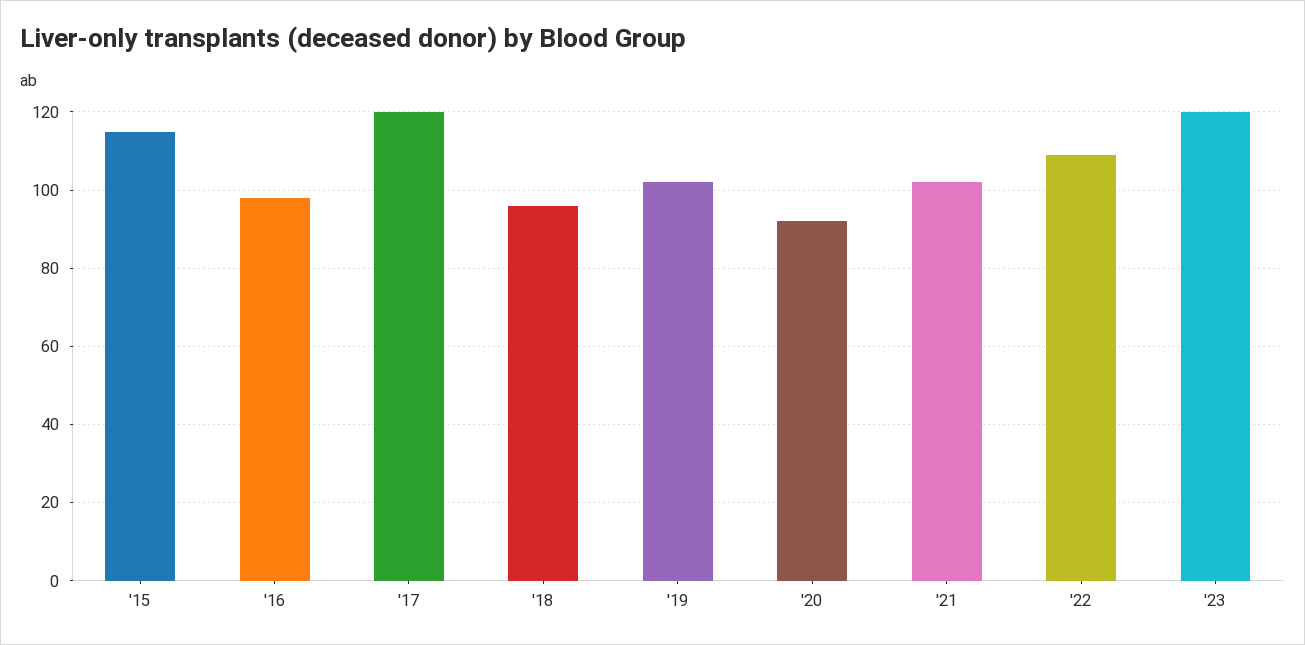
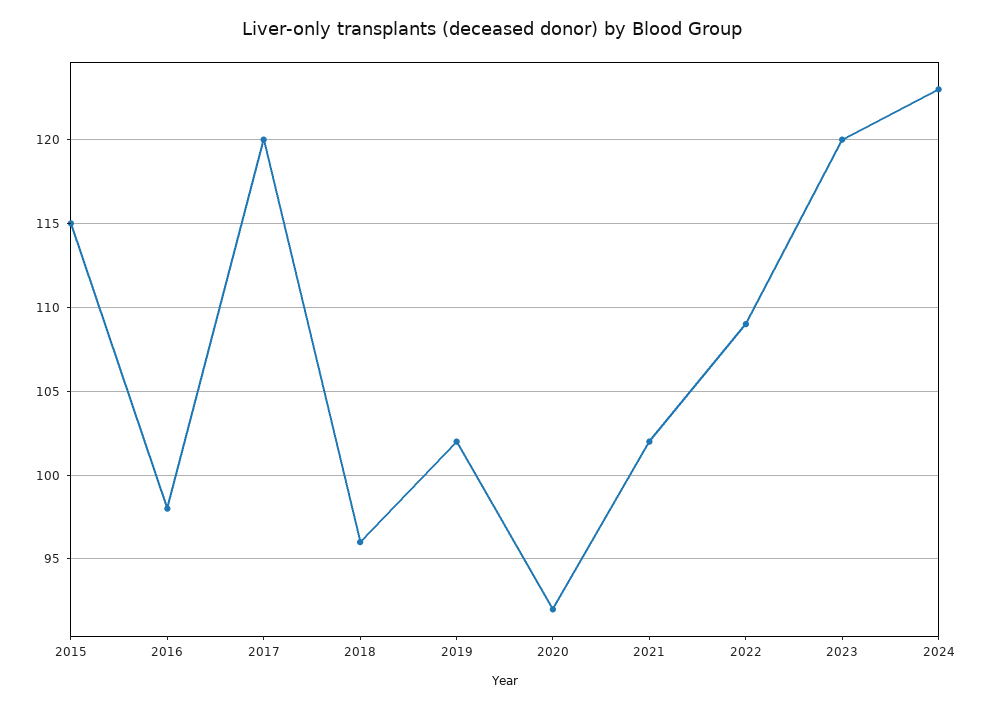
2024: none -> 123

